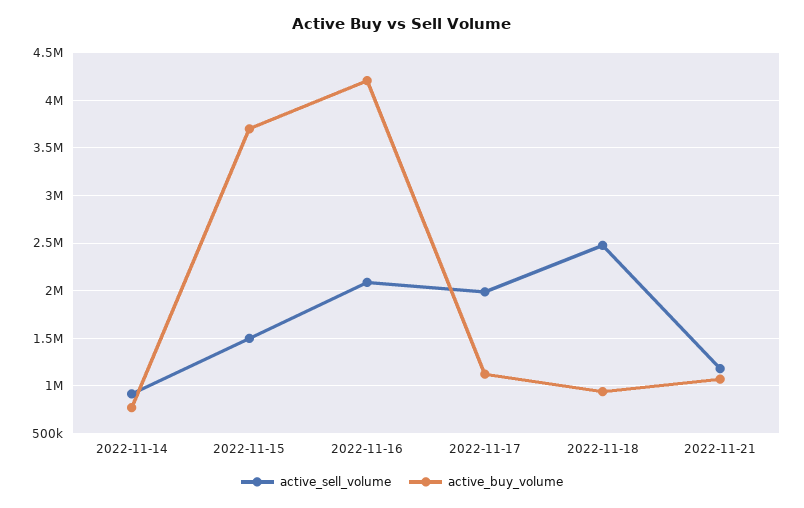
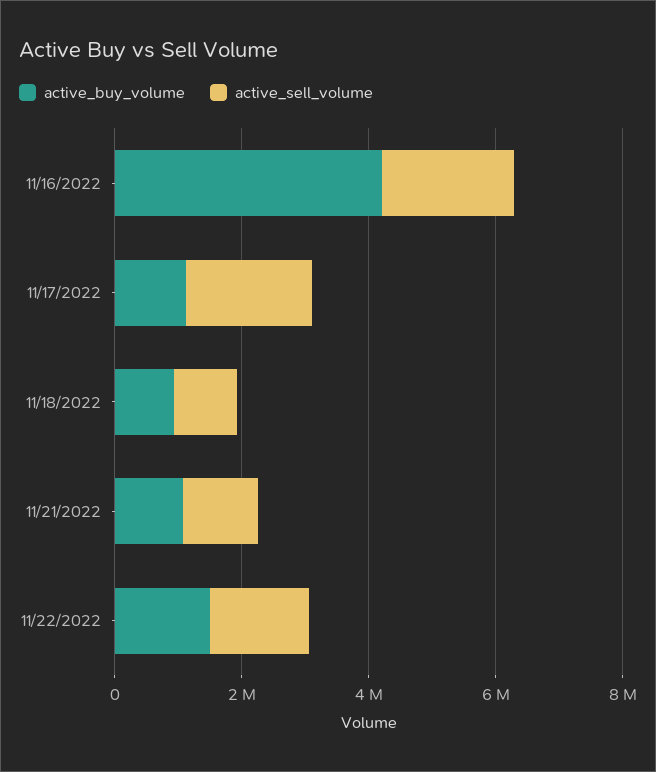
active_sell_volume, 2022-11-14: 900000 -> none
active_buy_volume, 2022-11-14: 800000 -> none
active_sell_volume, 2022-11-15: 1500000 -> none
active_buy_volume, 2022-11-15: 3700000 -> none
active_sell_volume, 2022-11-18: 2500000 -> 1000000
active_buy_volume, 11/22/2022: none -> 1500000
active_sell_volume, 11/22/2022: none -> 1500000

